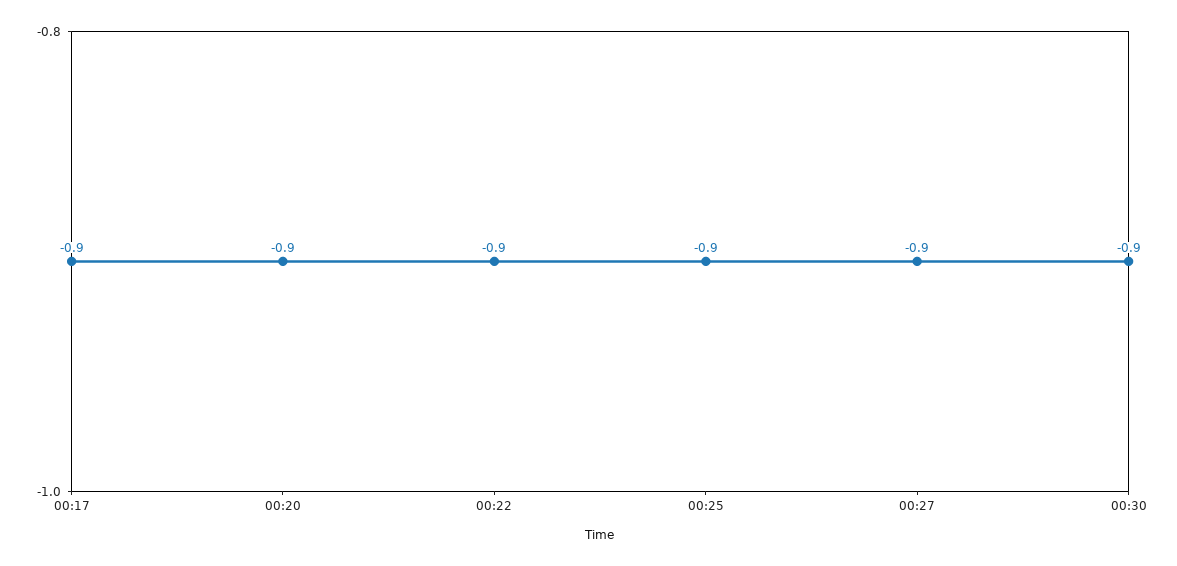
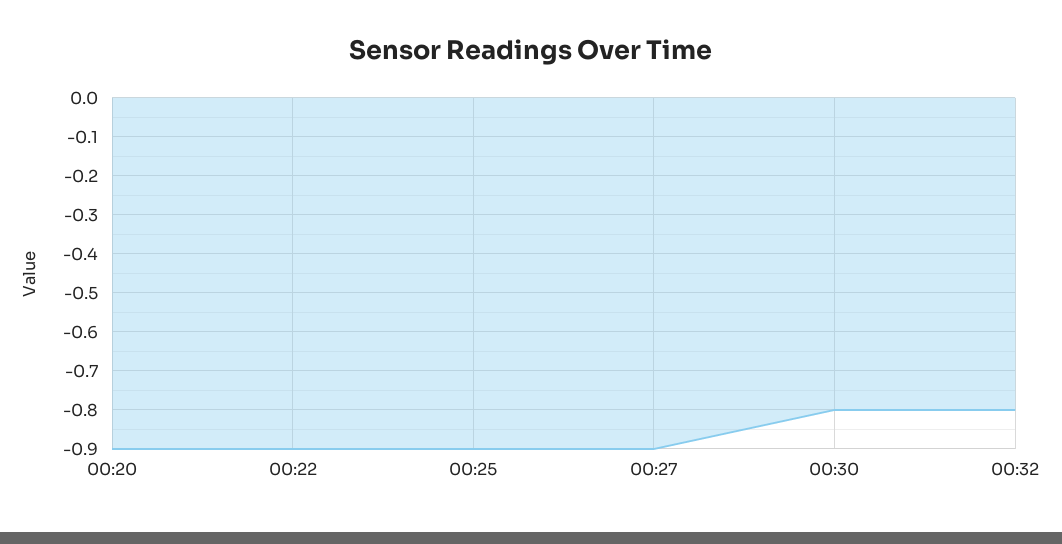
00:17: -0.9 -> none
00:30: -0.9 -> -0.8
00:32: none -> -0.8

